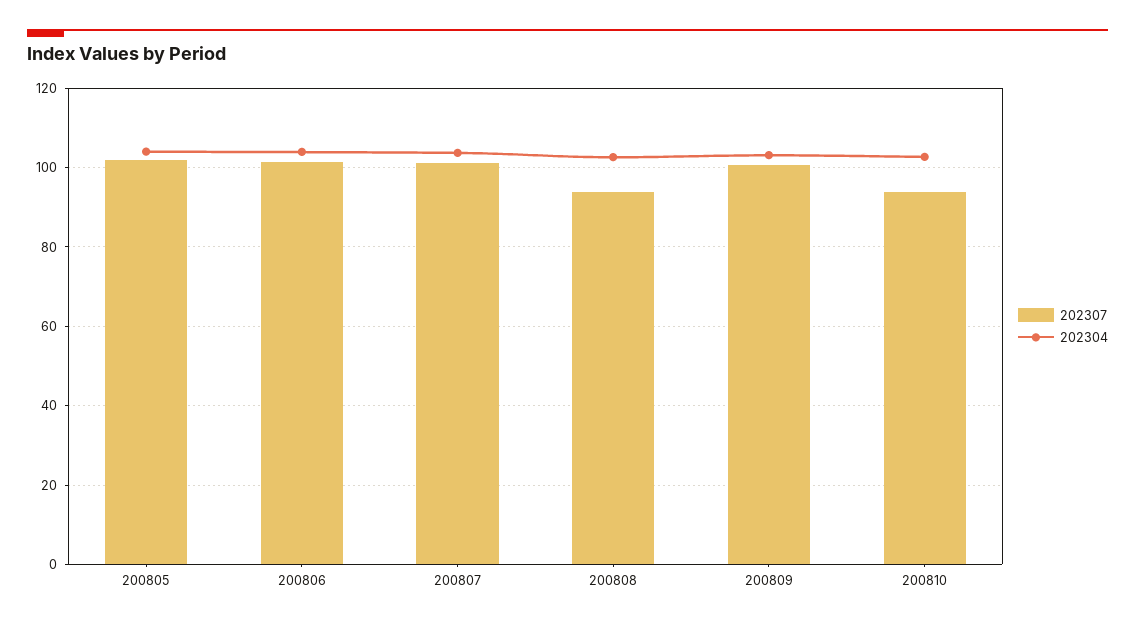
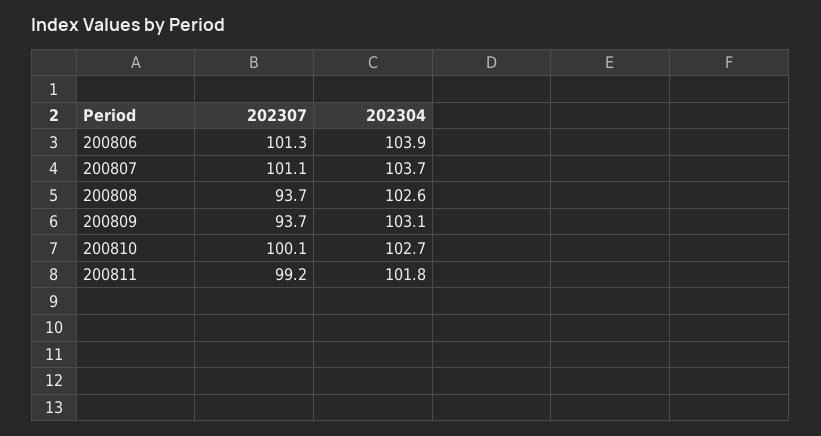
202307, 200805: 102 -> none
202304, 200805: 104 -> none
202307, 200809: 100 -> 93.7
202307, 200810: 94 -> 100.1
202307, 200811: none -> 99.2
202304, 200811: none -> 101.8

